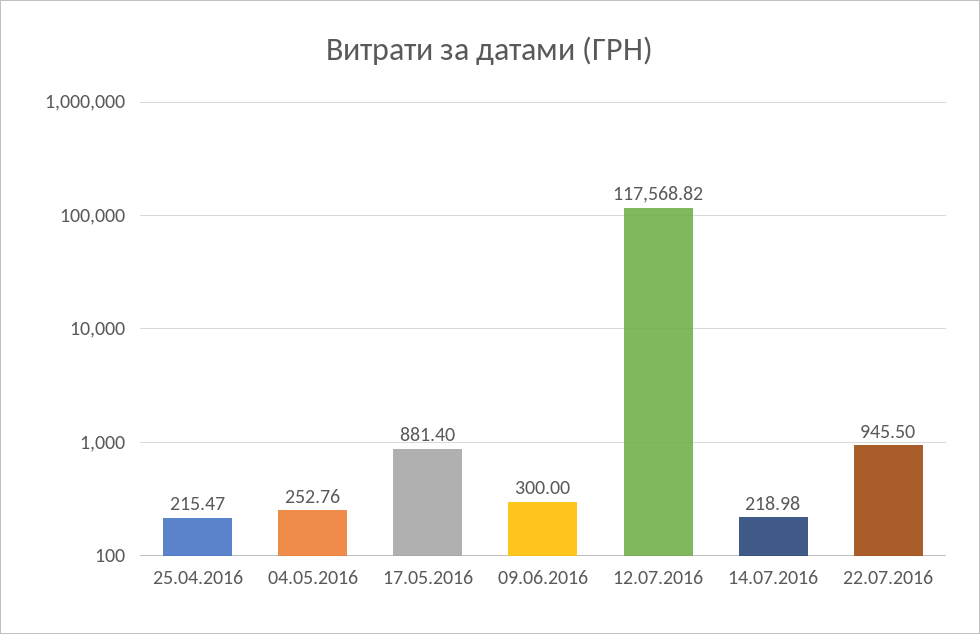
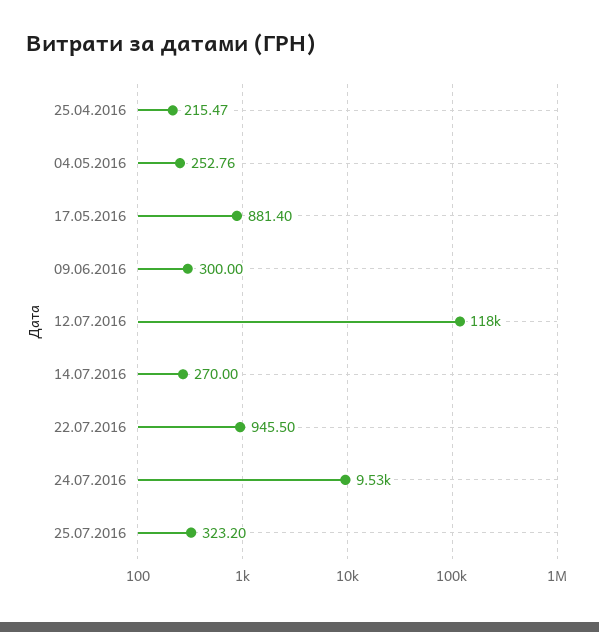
14.07.2016: 218.98 -> 270
24.07.2016: none -> 9530
25.07.2016: none -> 323.2

